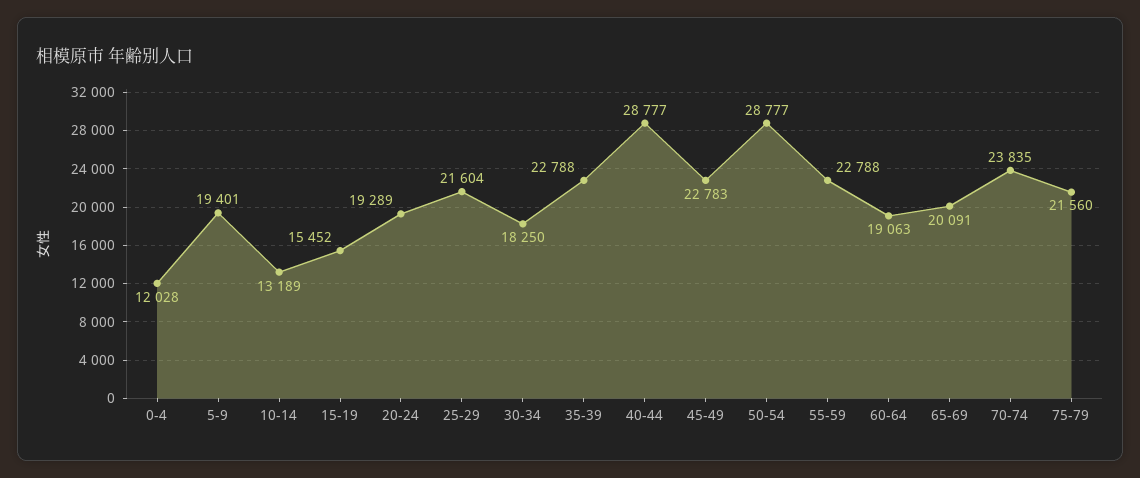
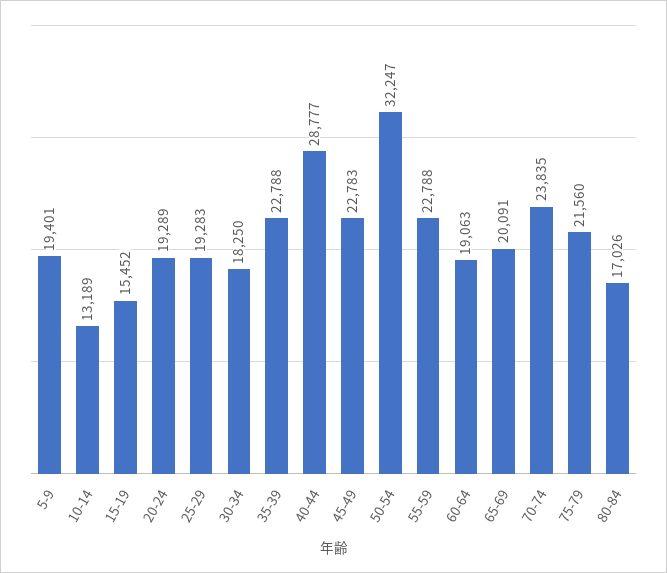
0-4: 12028 -> none
25-29: 21604 -> 19283
50-54: 28777 -> 32247
80-84: none -> 17026

